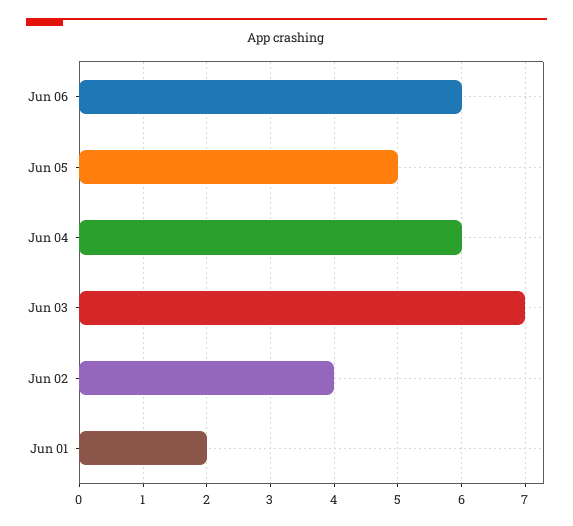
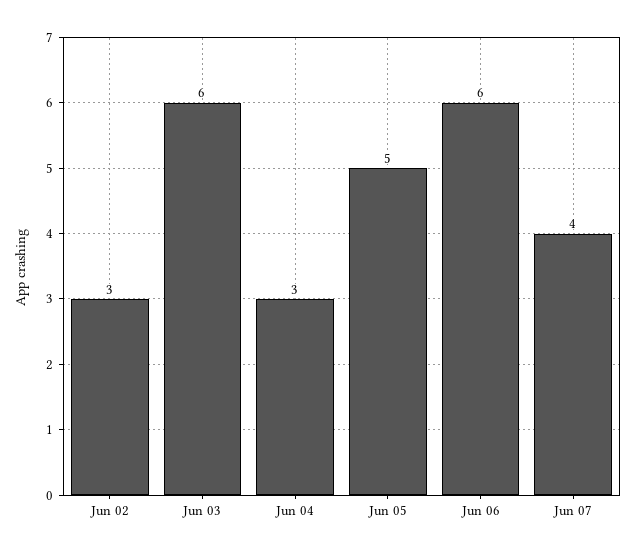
Jun 04: 6 -> 3
Jun 03: 7 -> 6
Jun 02: 4 -> 3
Jun 01: 2 -> none
Jun 07: none -> 4

